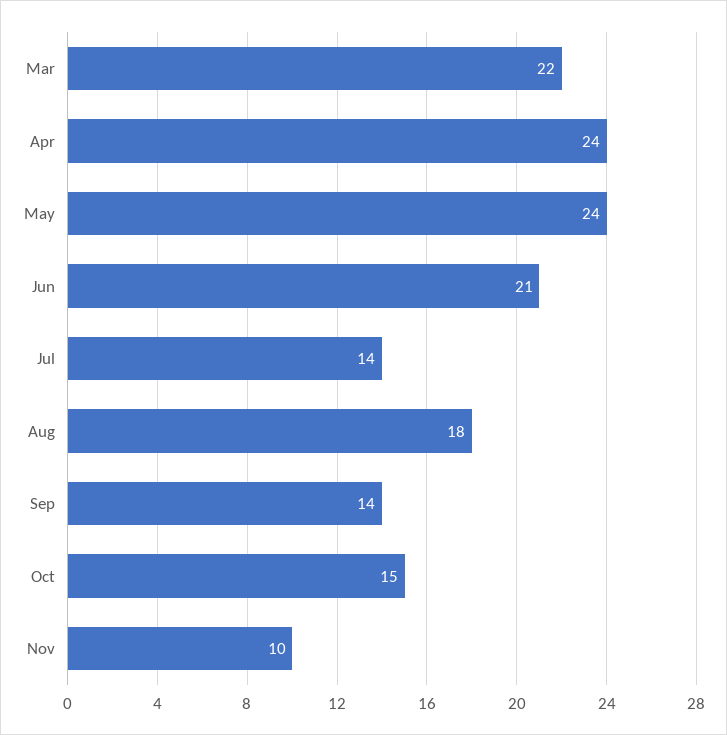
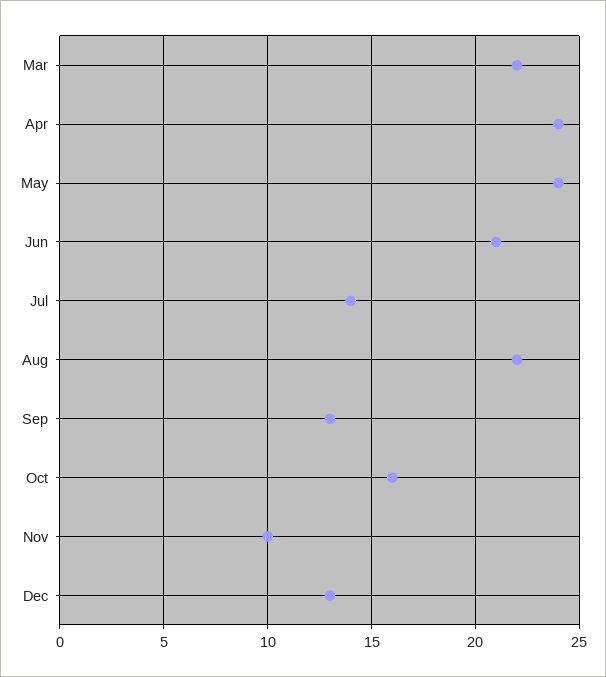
Aug: 18 -> 22
Sep: 14 -> 13
Oct: 15 -> 16
Dec: none -> 13

